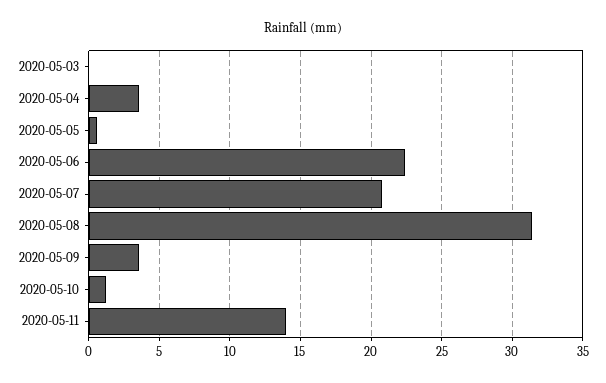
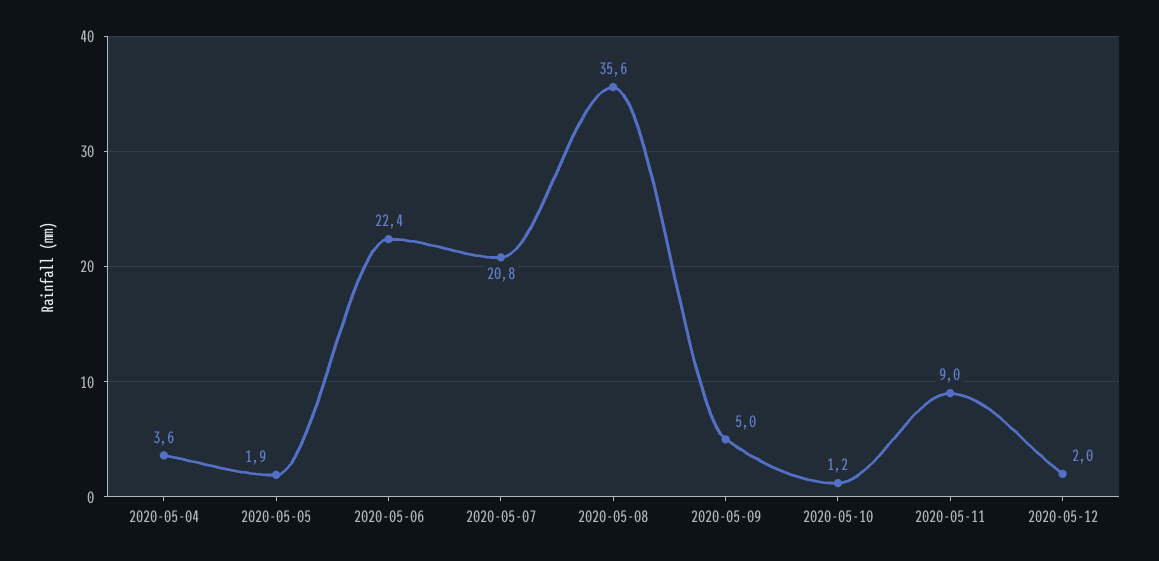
2020-05-03: 0 -> none
2020-05-05: 0.5 -> 1.9
2020-05-08: 31.5 -> 35.6
2020-05-09: 3.5 -> 5
2020-05-11: 14 -> 9
2020-05-12: none -> 2

